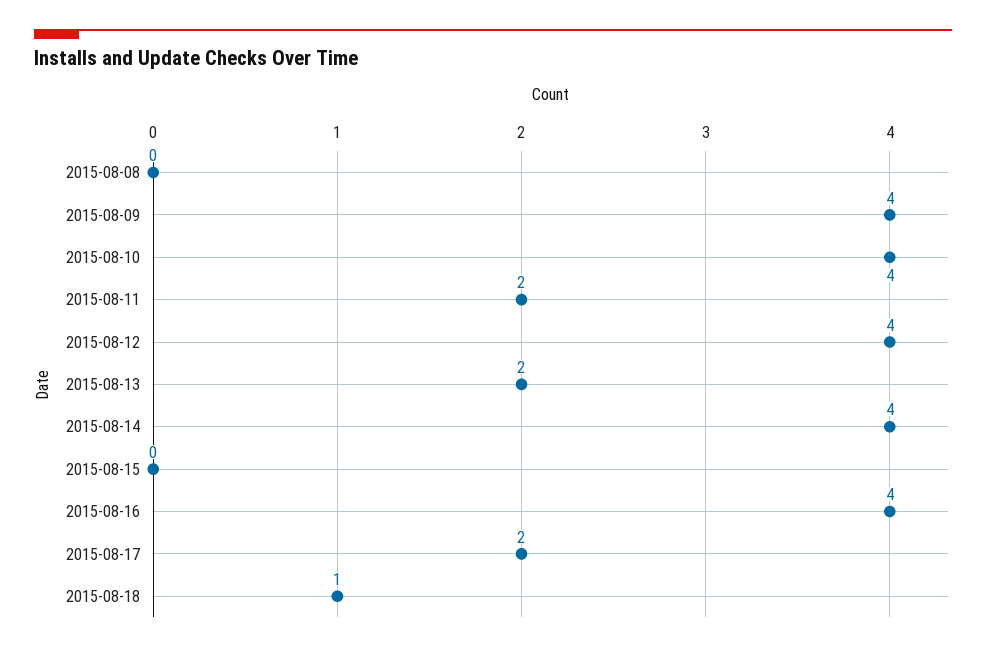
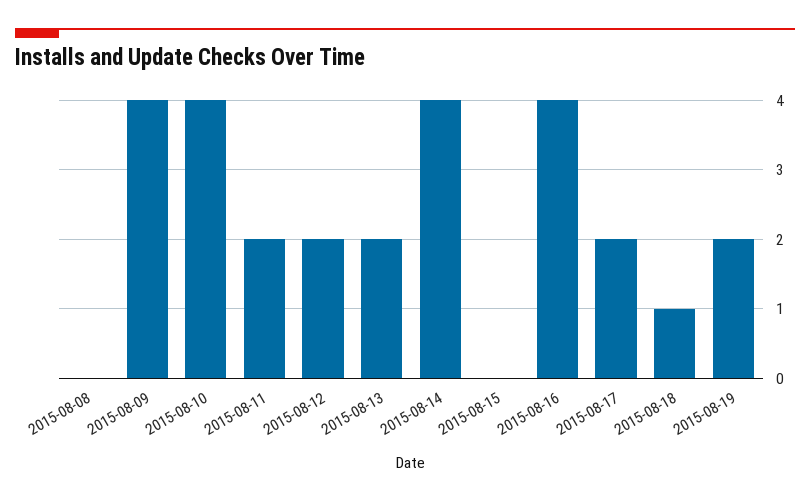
2015-08-12: 4 -> 2
2015-08-19: none -> 2

